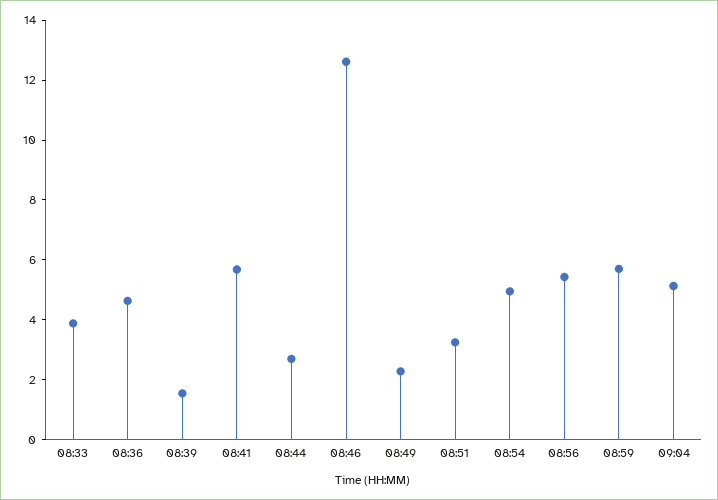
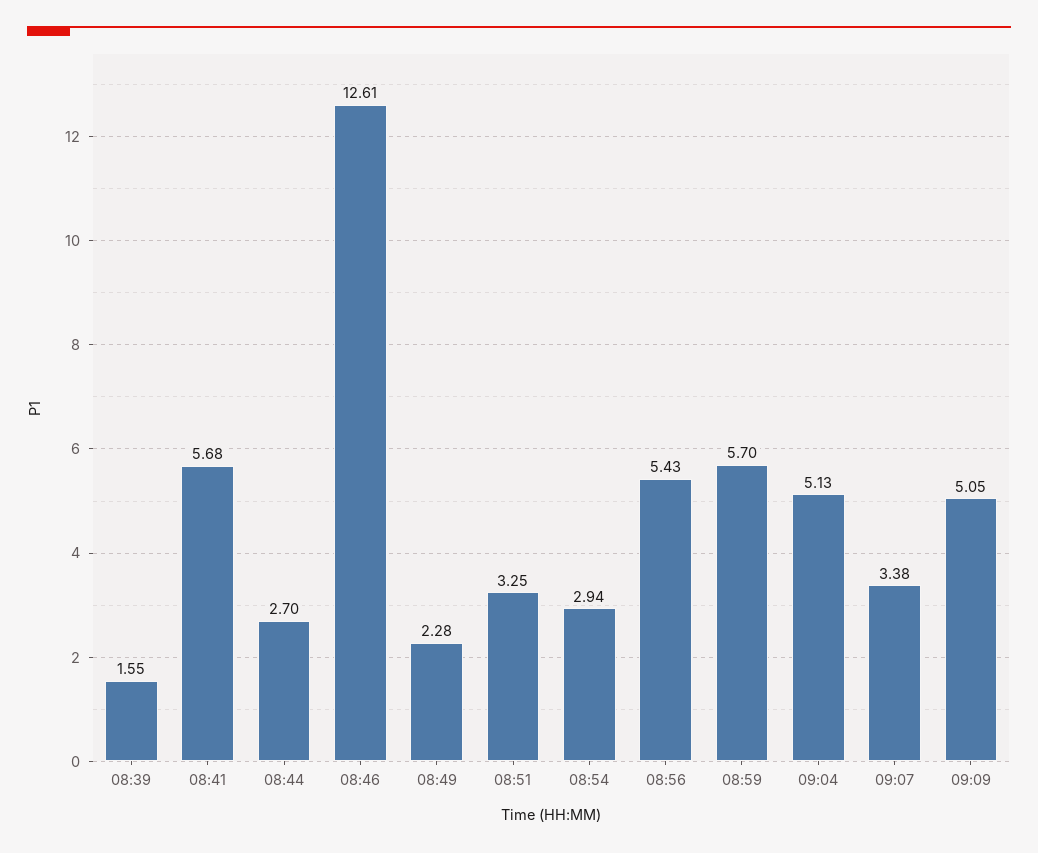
08:33: 4 -> none
08:36: 4.5 -> none
08:54: 5 -> 2.94
09:07: none -> 3.38
09:09: none -> 5.05

